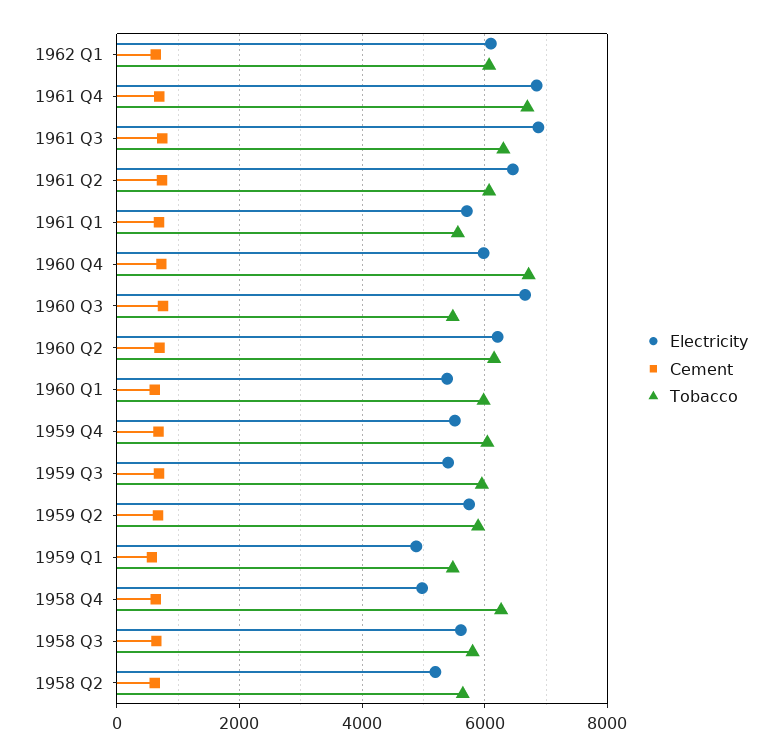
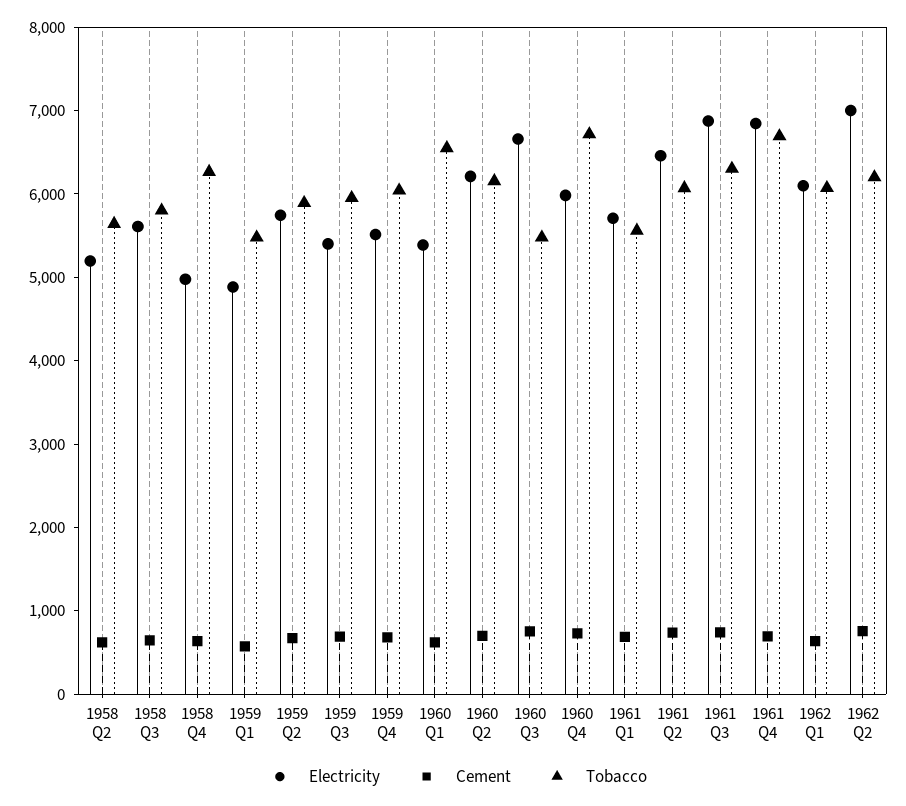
Tobacco, 1960 Q1: 6000 -> 6600
Electricity, 1962 Q2: none -> 7000
Cement, 1962 Q2: none -> 800
Tobacco, 1962 Q2: none -> 6200

